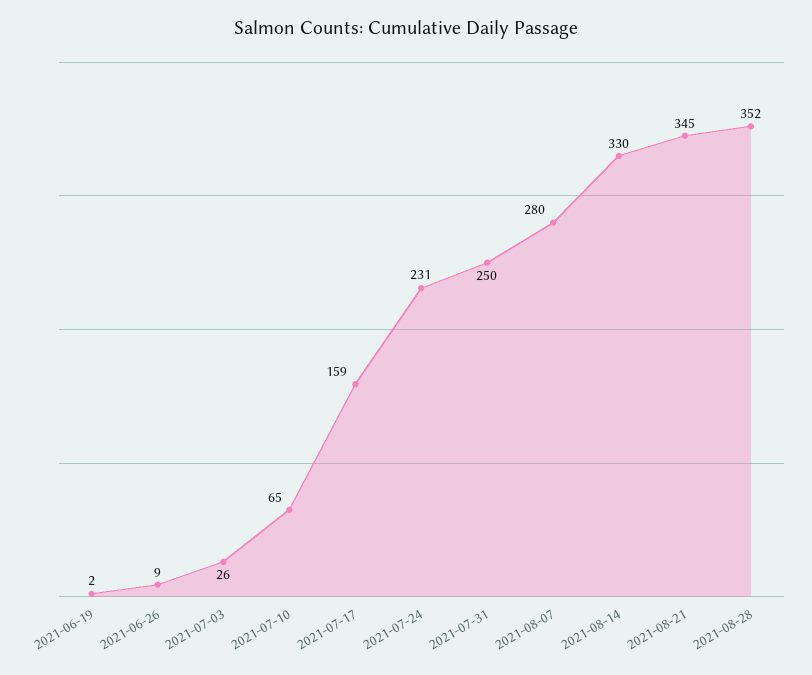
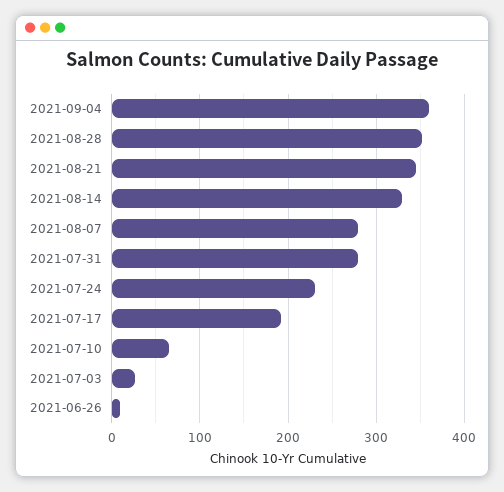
2021-06-19: 2 -> none
2021-07-17: 159 -> 190
2021-07-31: 250 -> 280
2021-09-04: none -> 360

